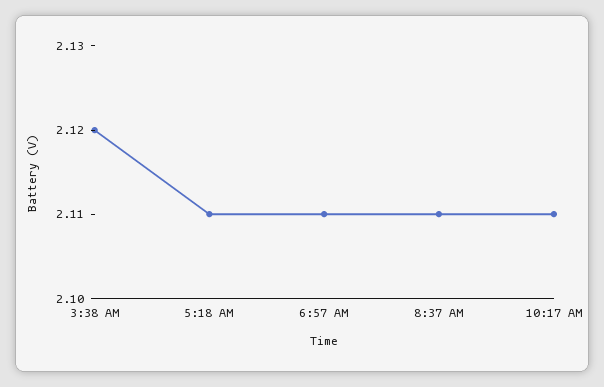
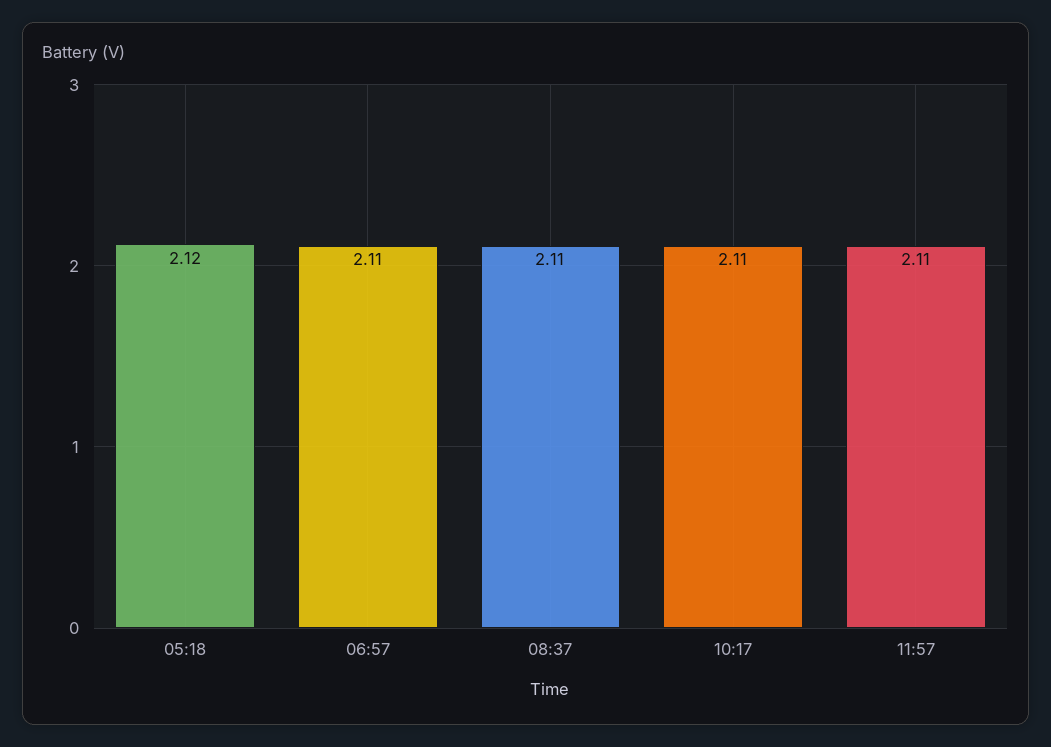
3:38 AM: 2.12 -> none
5:18 AM: 2.11 -> 2.12
11:57: none -> 2.11

